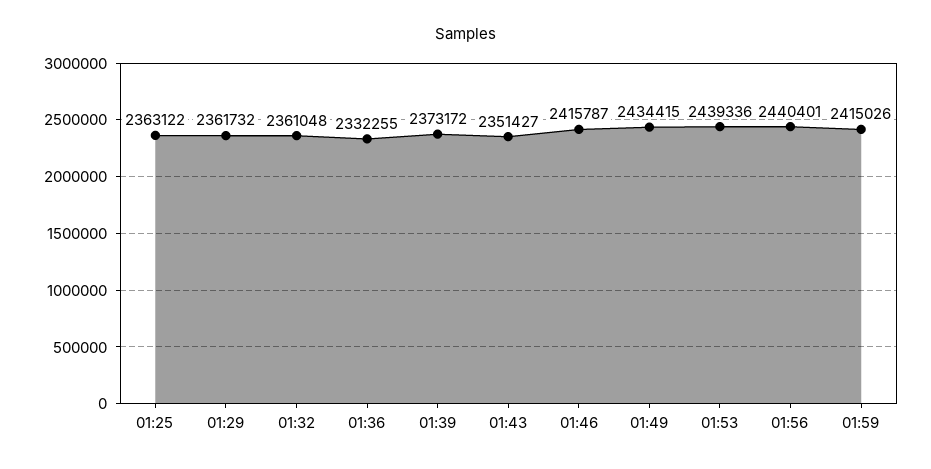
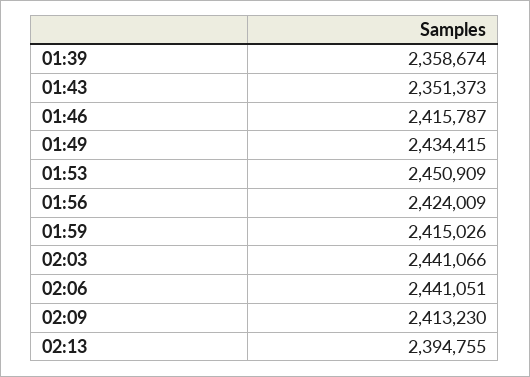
01:25: 2363122 -> none
01:29: 2361732 -> none
01:32: 2361048 -> none
01:36: 2332255 -> none
01:39: 2373172 -> 2358674
01:43: 2351427 -> 2351373
01:53: 2439336 -> 2450909
01:56: 2440401 -> 2424009
02:03: none -> 2441066
02:06: none -> 2441051
02:09: none -> 2413230
02:13: none -> 2394755

